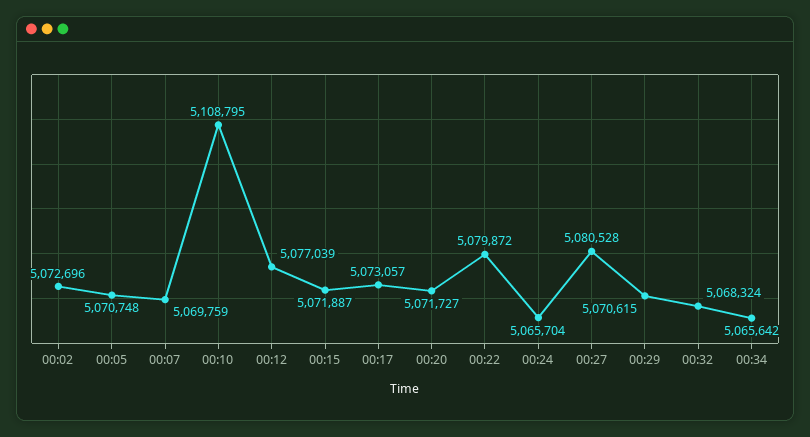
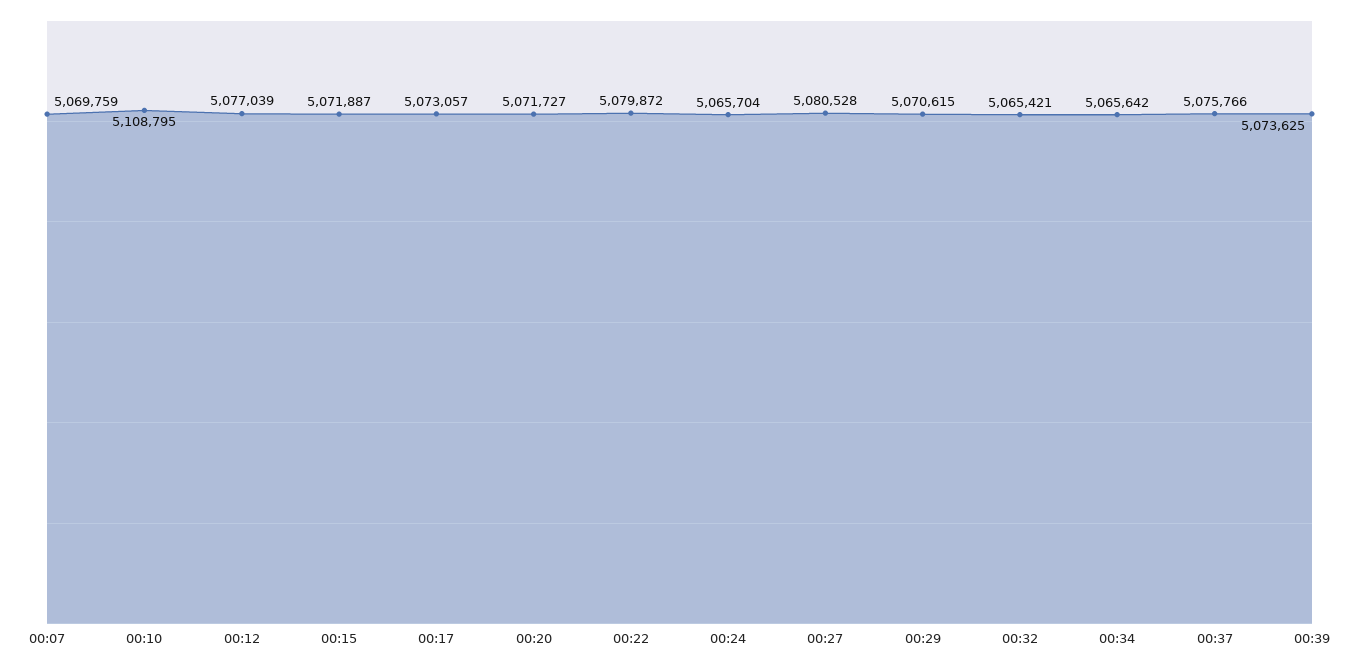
00:02: 5072696 -> none
00:05: 5070748 -> none
00:32: 5068324 -> 5065421
00:37: none -> 5075766
00:39: none -> 5073625

